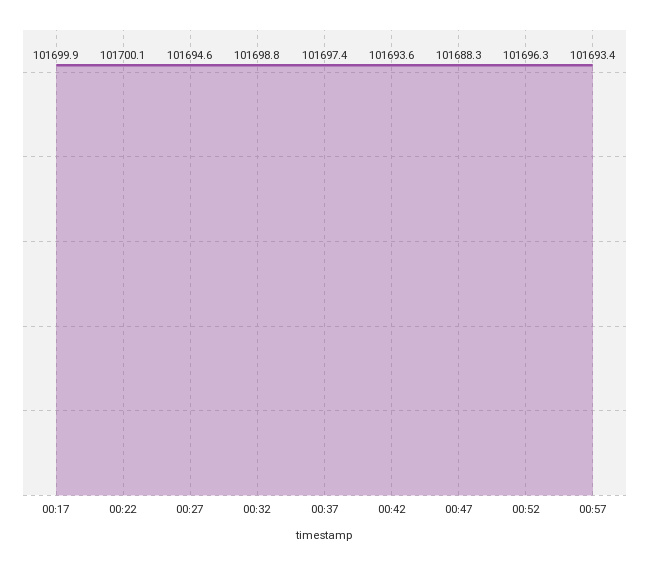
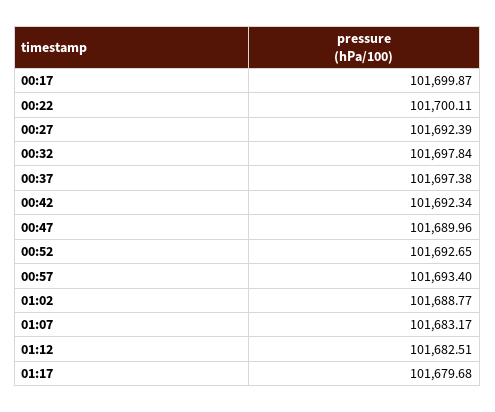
00:27: 101694.6 -> 101692.39
00:32: 101698.8 -> 101697.84
00:42: 101693.6 -> 101692.34
00:47: 101688.3 -> 101689.96
00:52: 101696.3 -> 101692.65
01:02: none -> 101688.77
01:07: none -> 101683.17
01:12: none -> 101682.51
01:17: none -> 101679.68

